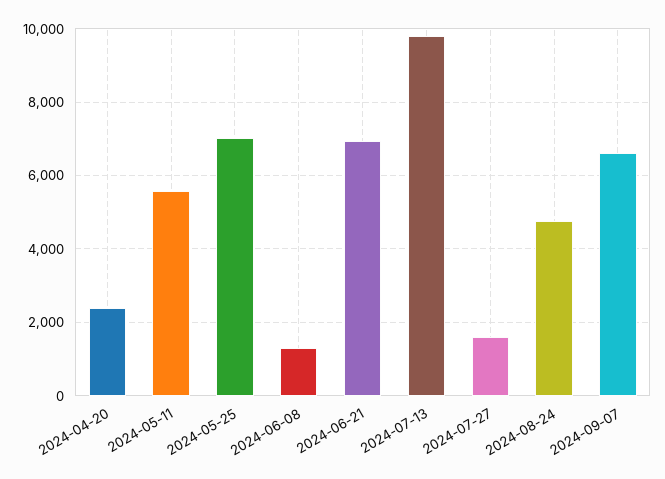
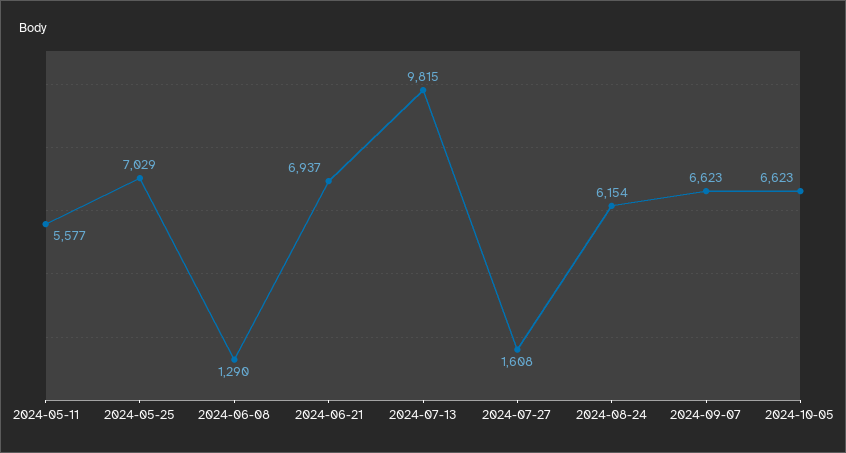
2024-04-20: 2400 -> none
2024-08-24: 4800 -> 6154
2024-10-05: none -> 6623

